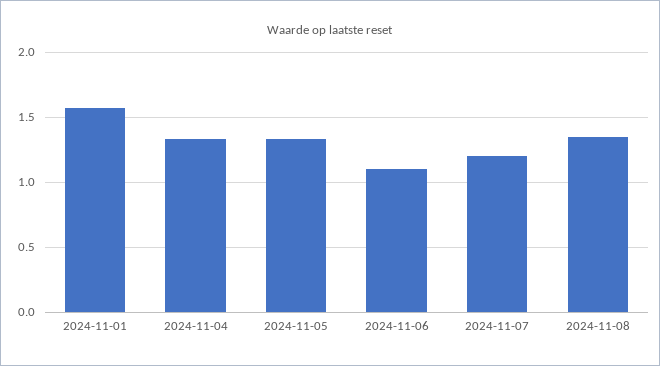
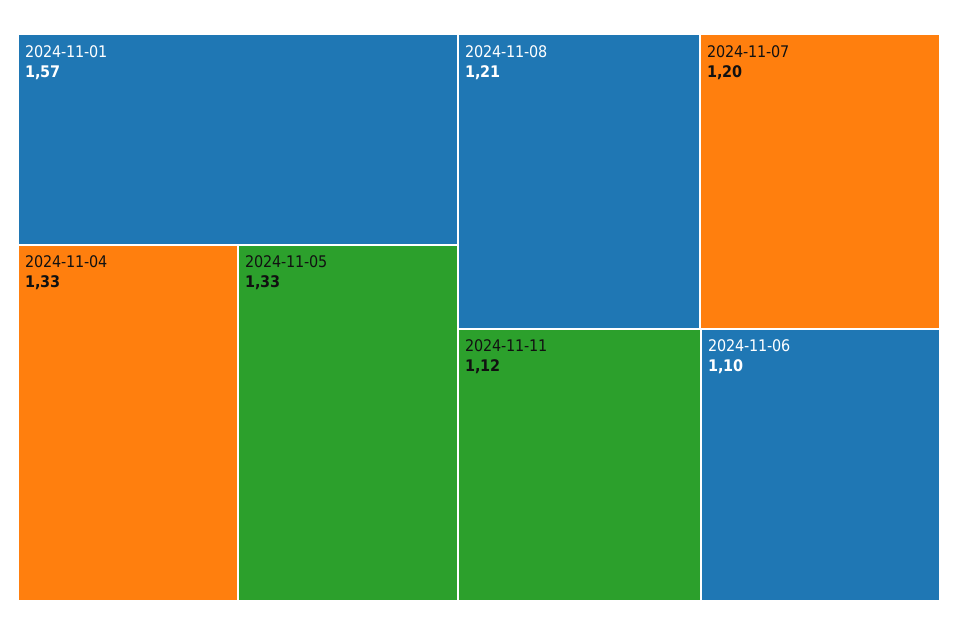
2024-11-08: 1.35 -> 1.21
2024-11-11: none -> 1.12

